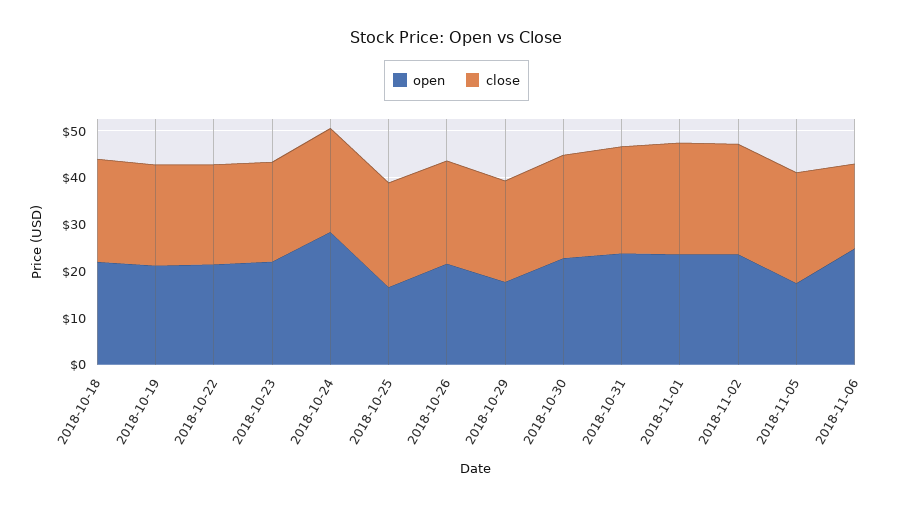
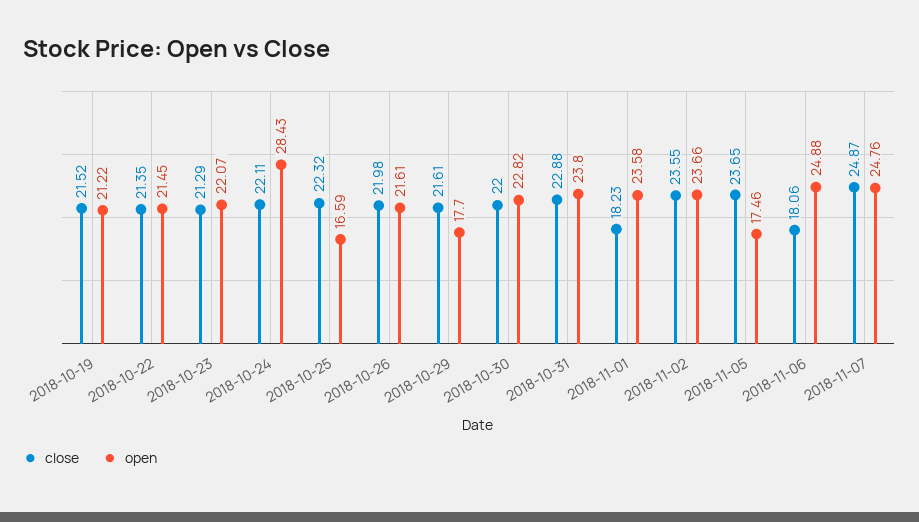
open, 2018-10-18: 22 -> none
close, 2018-10-18: 22 -> none
close, 2018-11-01: 24 -> 18.23
close, 2018-11-07: none -> 24.87
open, 2018-11-07: none -> 24.76

